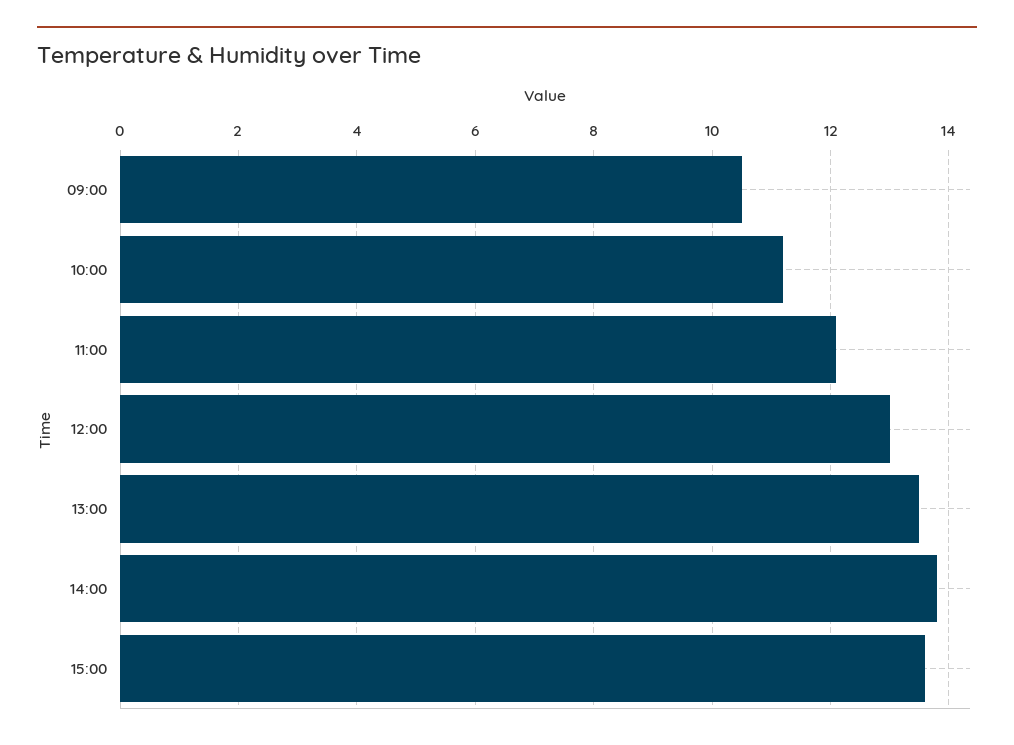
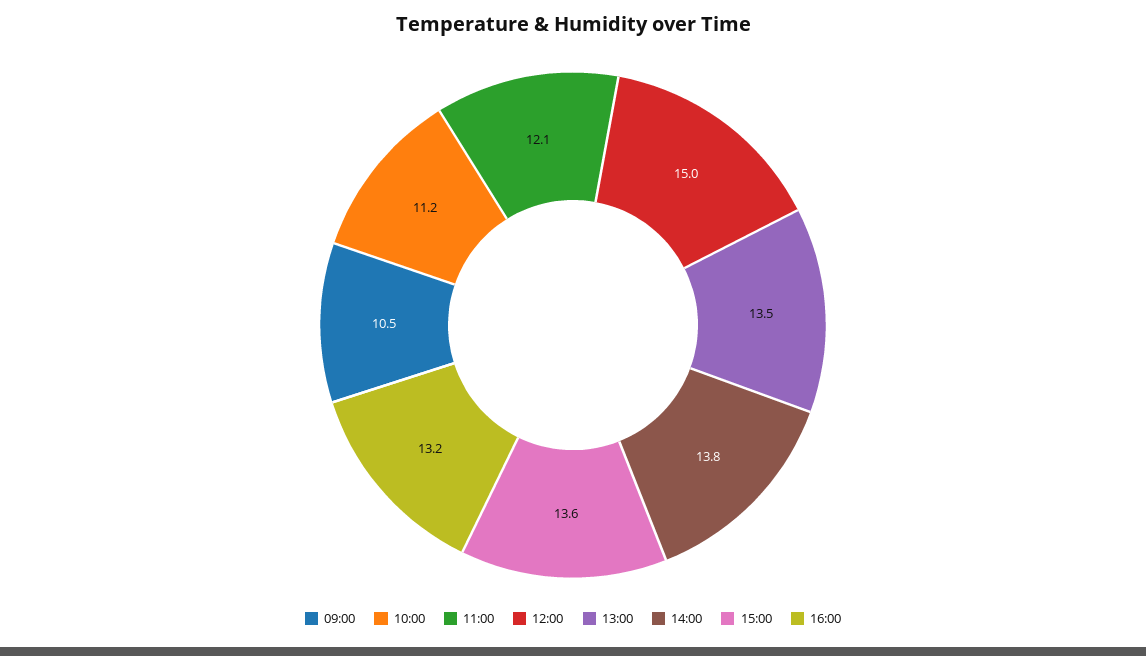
12:00: 13 -> 15
16:00: none -> 13.2

